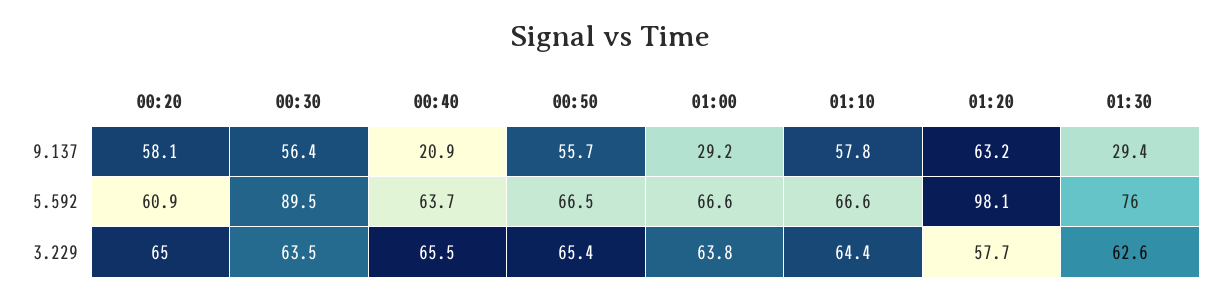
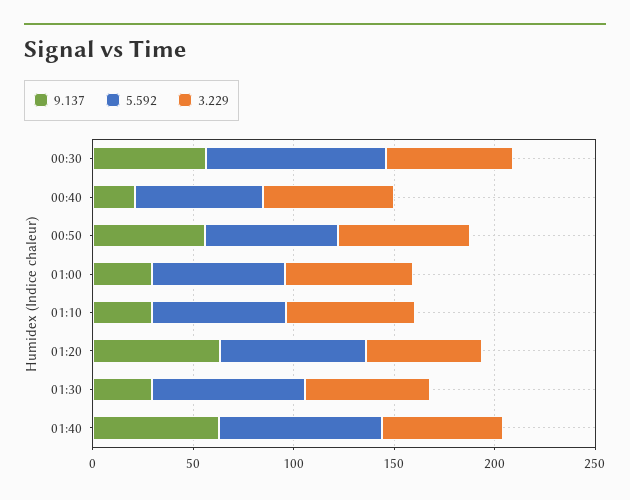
9.137, 00:20: 58.1 -> none
9.137, 01:10: 57.8 -> 30
5.592, 00:20: 60.9 -> none
5.592, 01:20: 98.1 -> 70
3.229, 00:20: 65 -> none
9.137, 01:40: none -> 60
5.592, 01:40: none -> 80
3.229, 01:40: none -> 60

